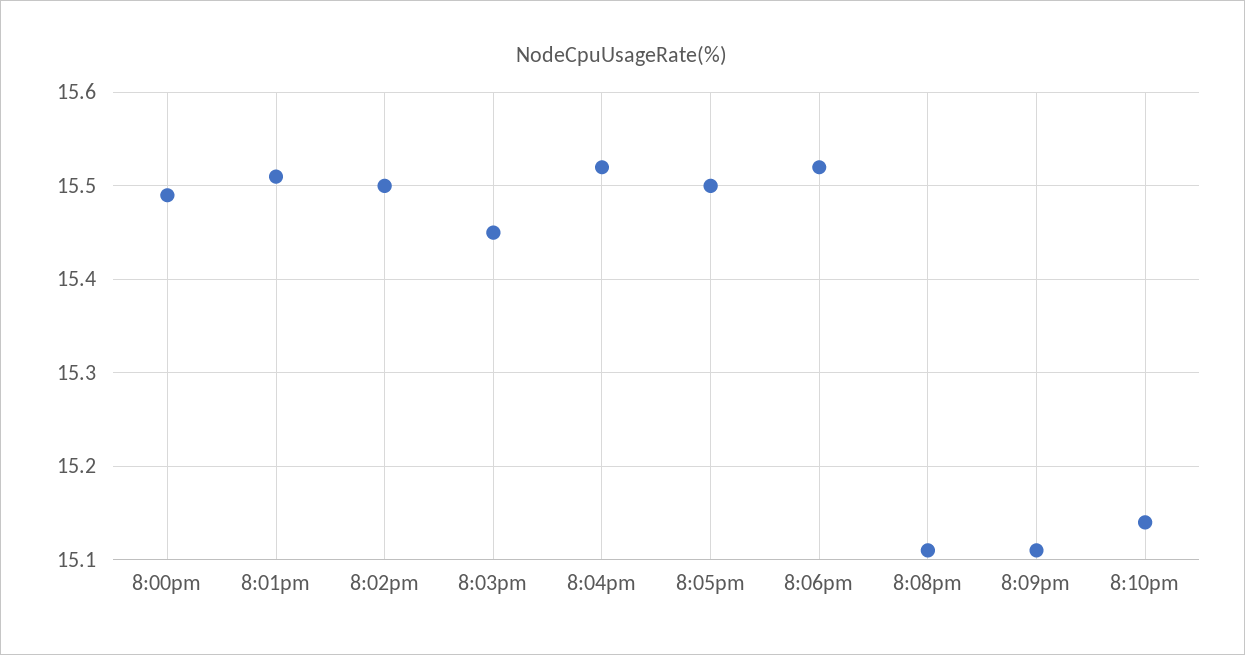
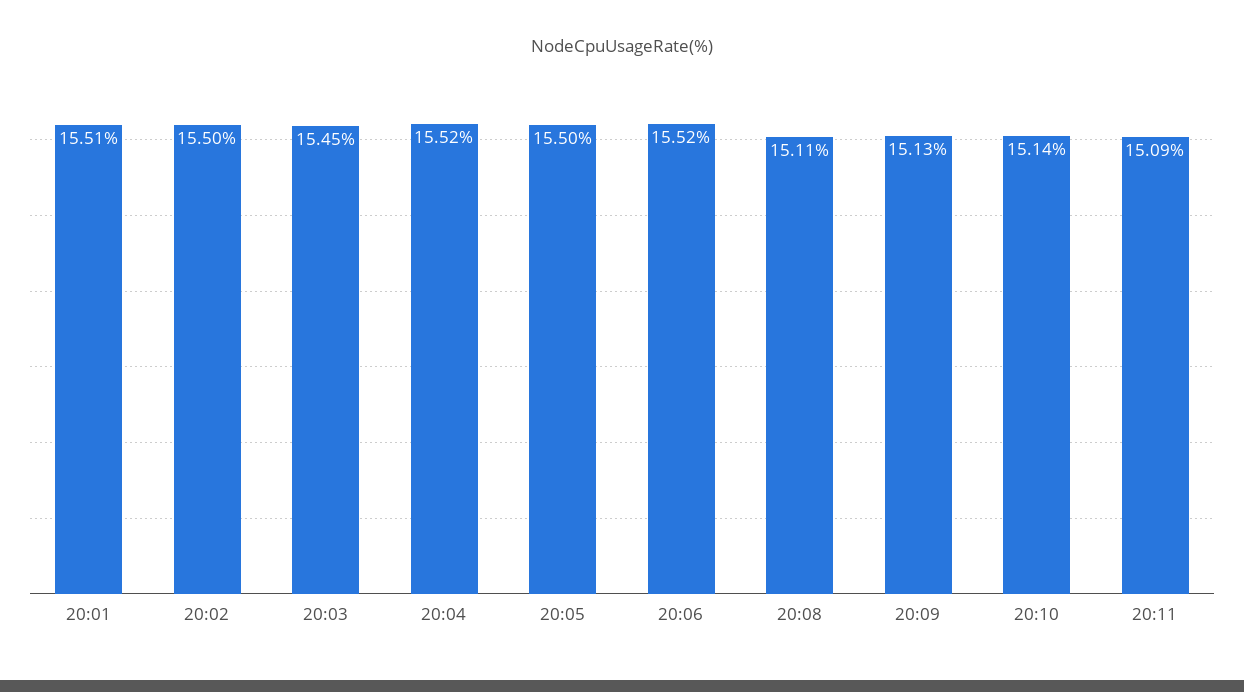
8:00pm: 15.49 -> none
8:09pm: 15.11 -> 15.13
20:11: none -> 15.09

